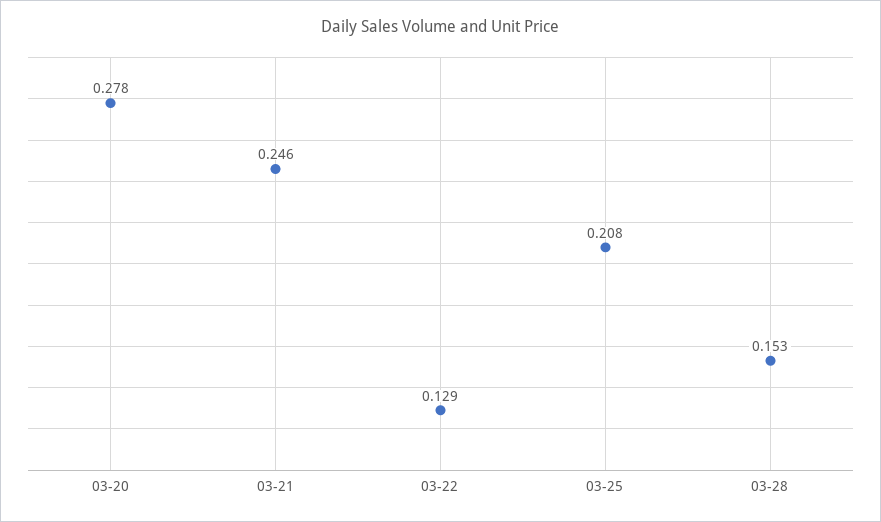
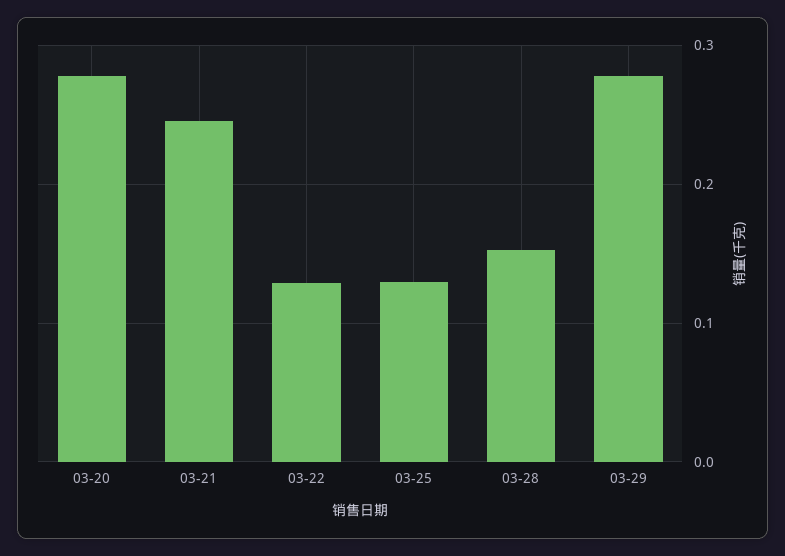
03-25: 0.208 -> 0.13
03-29: none -> 0.28

